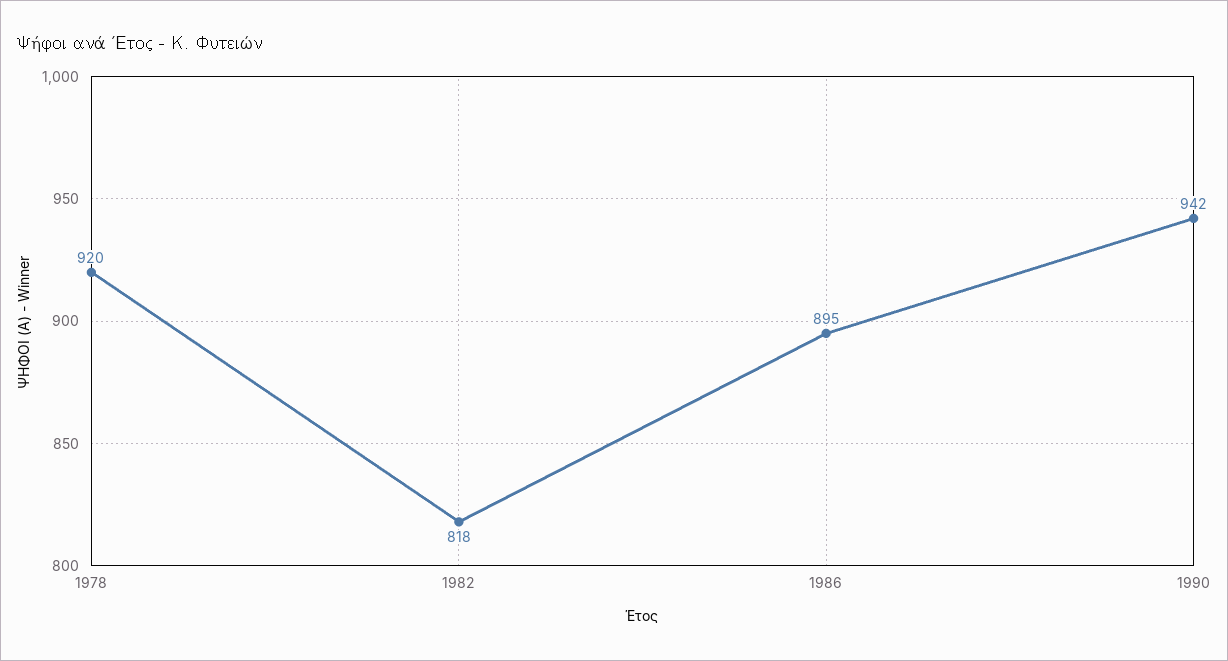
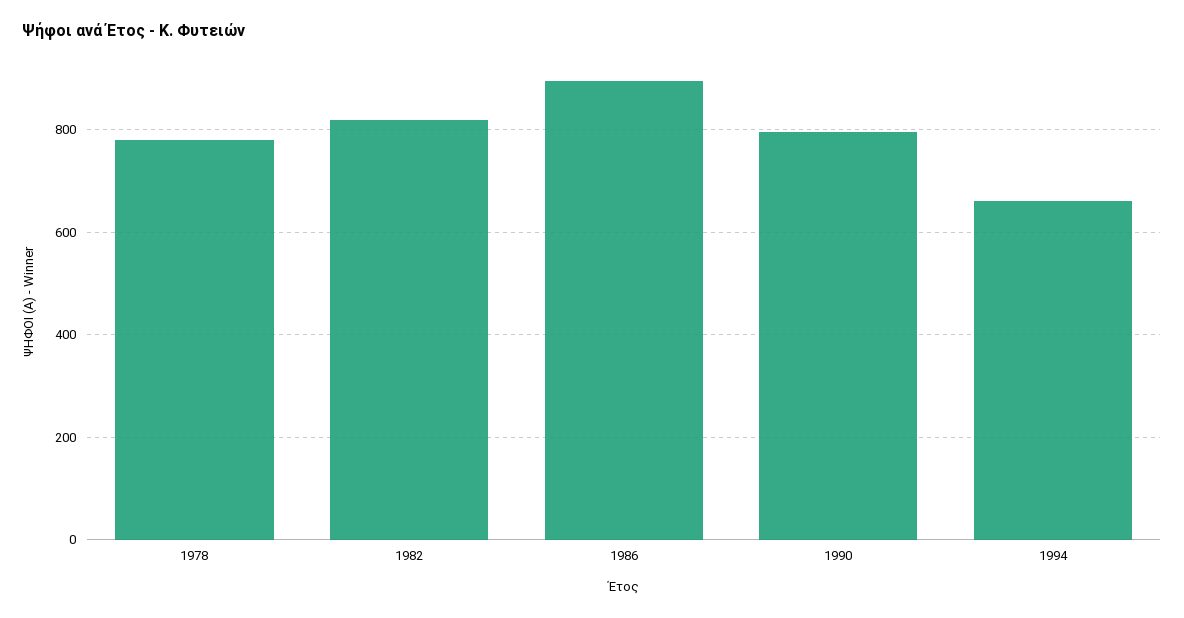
1978: 920 -> 780
1990: 942 -> 800
1994: none -> 660

